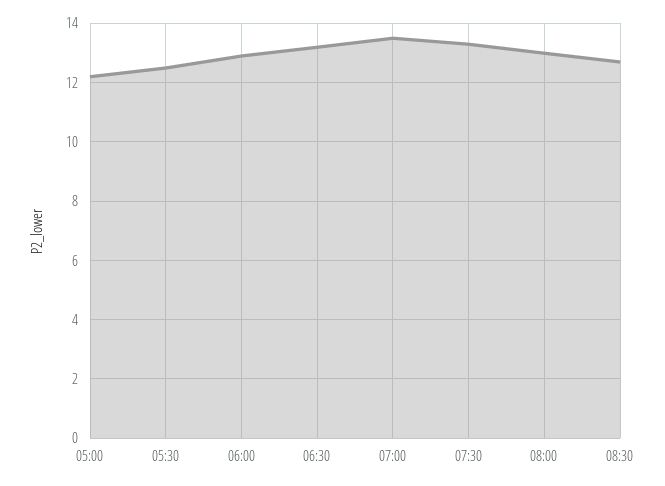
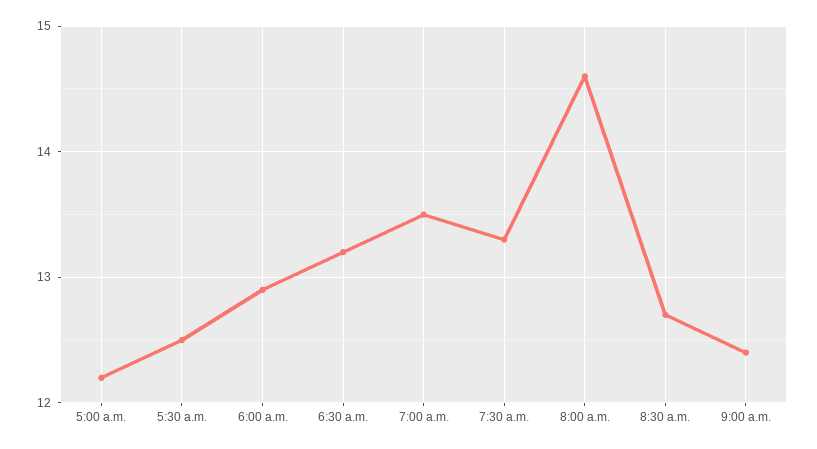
08:00: 13 -> 14.6
9:00 a.m.: none -> 12.4

